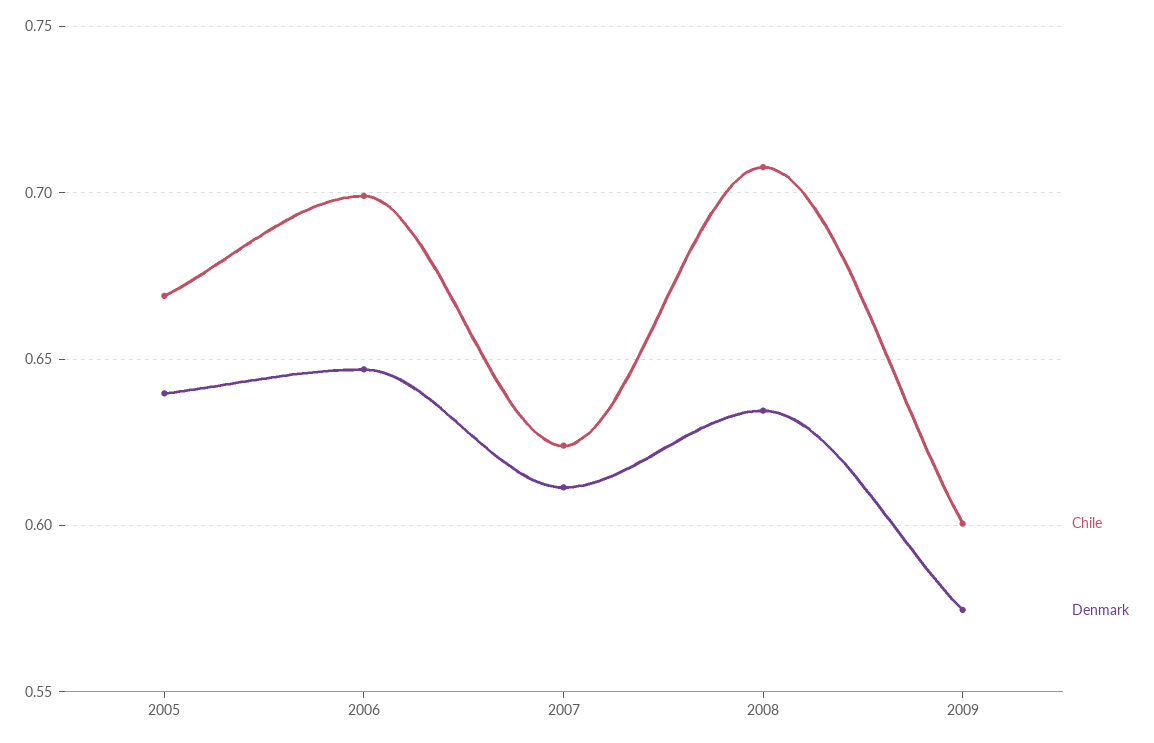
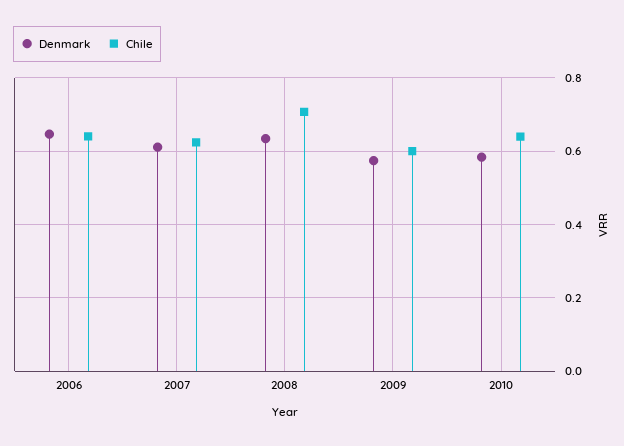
Chile, 2005: 0.67 -> none
Denmark, 2005: 0.64 -> none
Chile, 2006: 0.7 -> 0.64
Denmark, 2010: none -> 0.58
Chile, 2010: none -> 0.64

